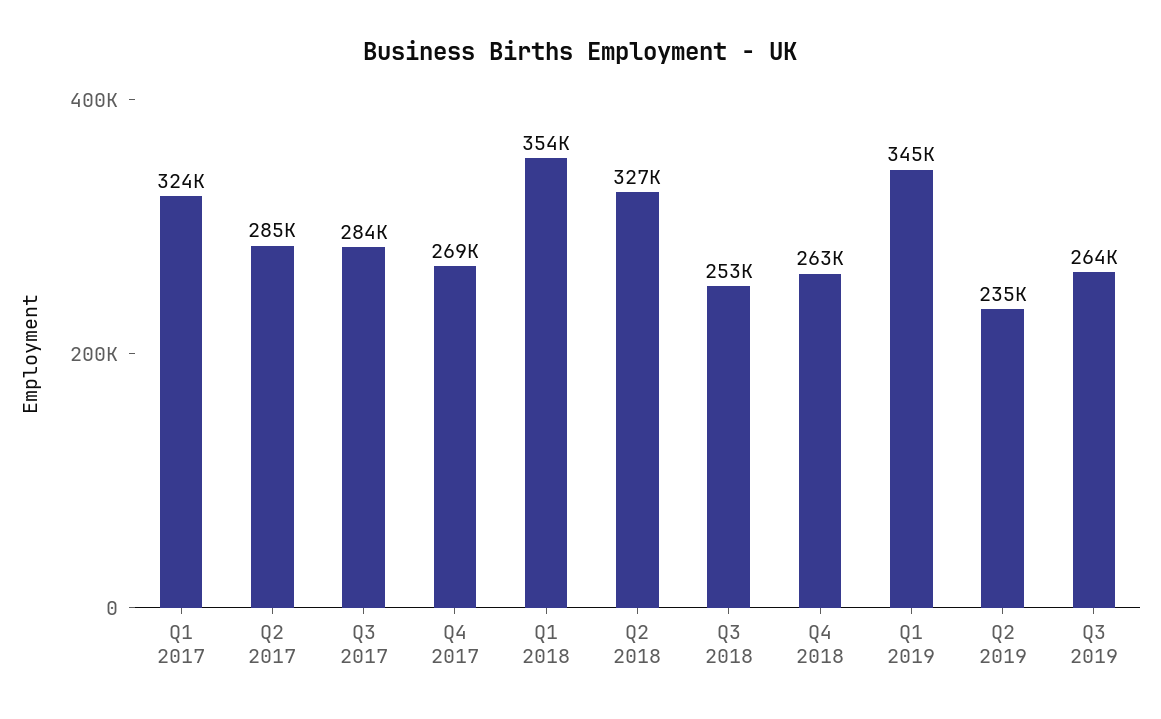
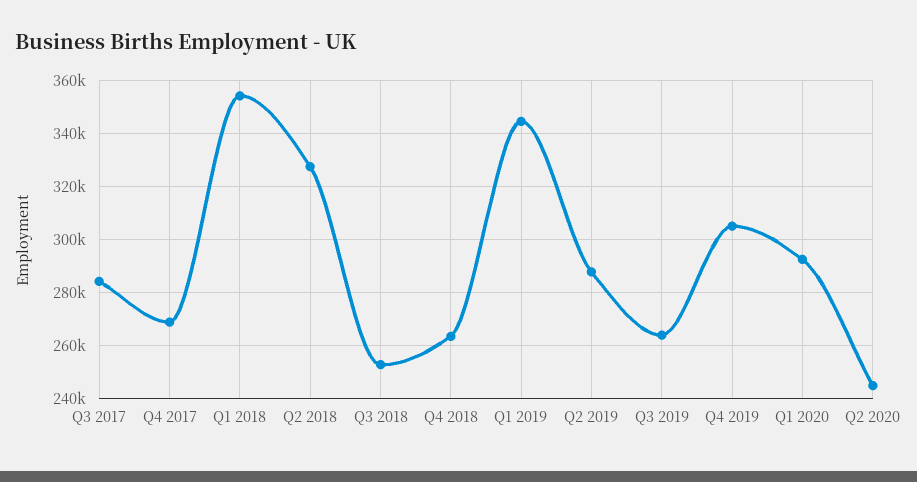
Q1 2017: 324000 -> none
Q2 2017: 285000 -> none
Q2 2019: 235000 -> 287500
Q4 2019: none -> 305000
Q1 2020: none -> 292500
Q2 2020: none -> 245000

